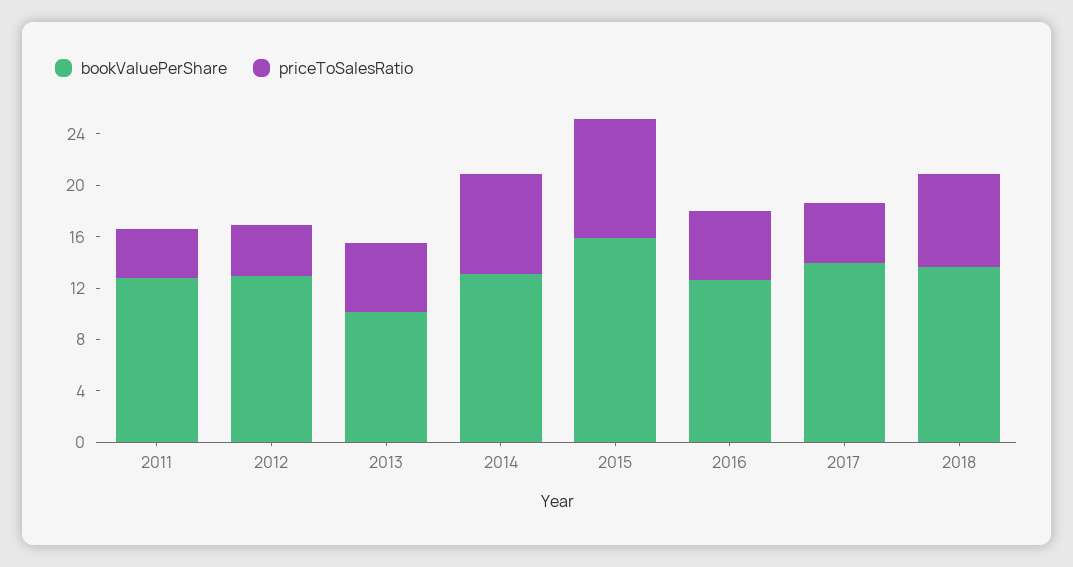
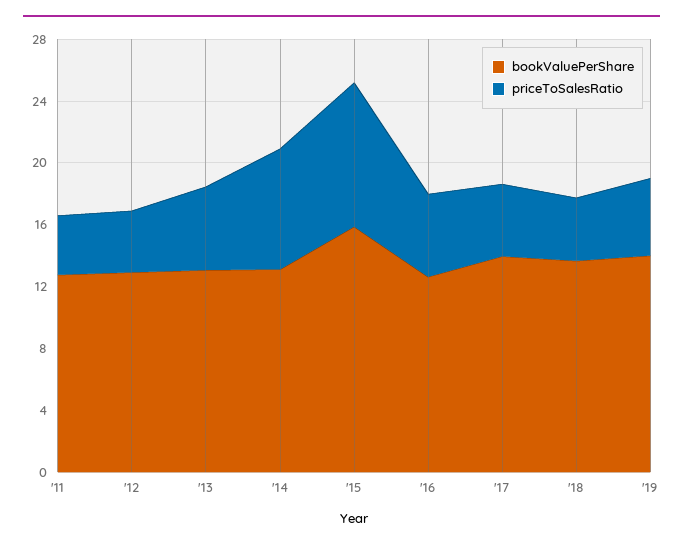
bookValuePerShare, 2013: 10 -> 13
priceToSalesRatio, 2018: 7 -> 4
bookValuePerShare, '19: none -> 14
priceToSalesRatio, '19: none -> 5

